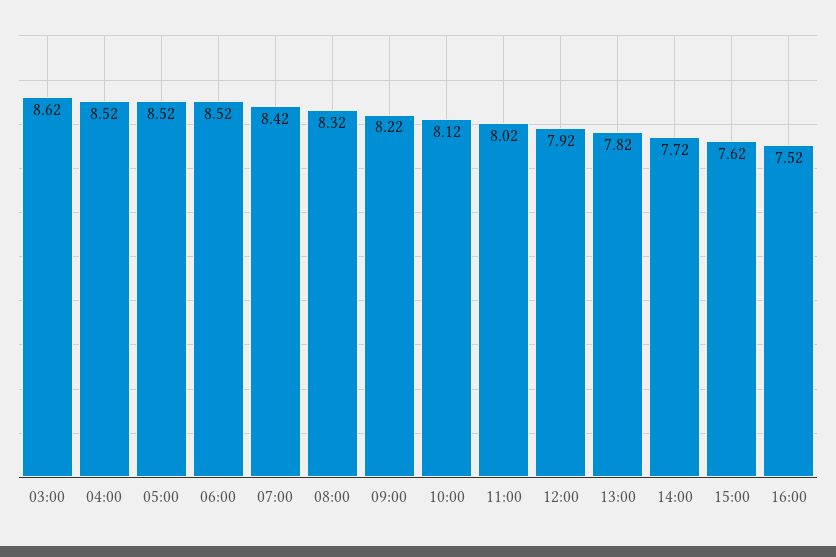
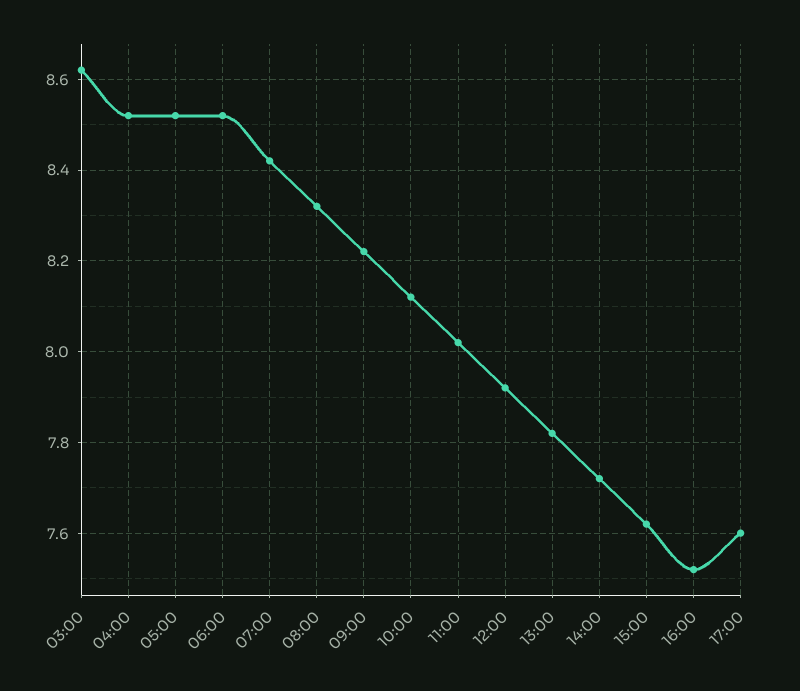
17:00: none -> 7.6

